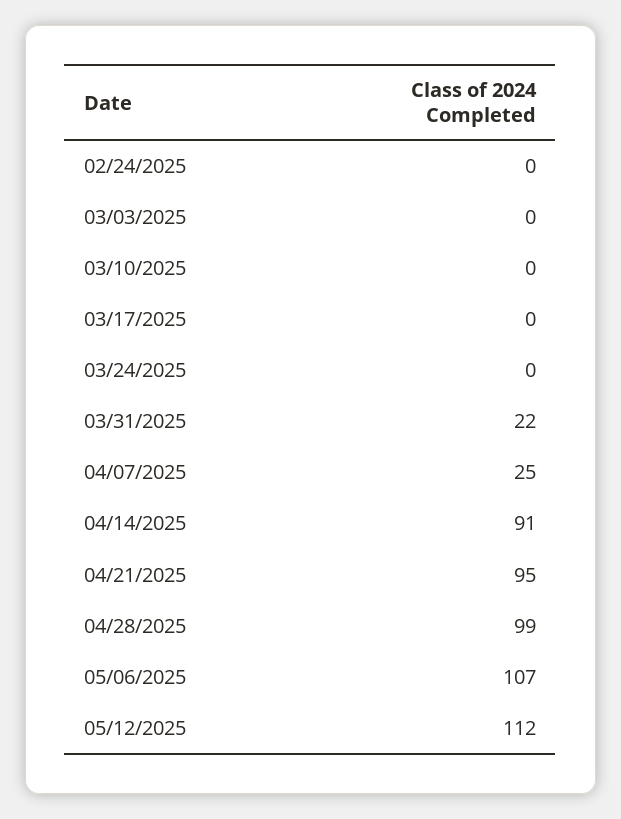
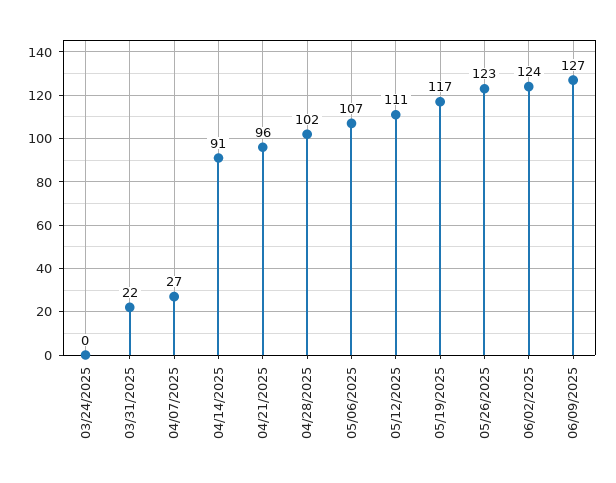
02/24/2025: 0 -> none
03/03/2025: 0 -> none
03/10/2025: 0 -> none
03/17/2025: 0 -> none
04/07/2025: 25 -> 27
04/21/2025: 95 -> 96
04/28/2025: 99 -> 102
05/12/2025: 112 -> 111
05/19/2025: none -> 117
05/26/2025: none -> 123
06/02/2025: none -> 124
06/09/2025: none -> 127

